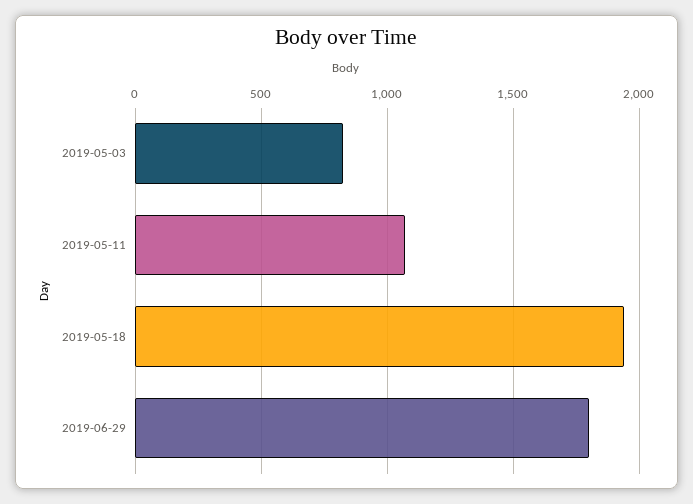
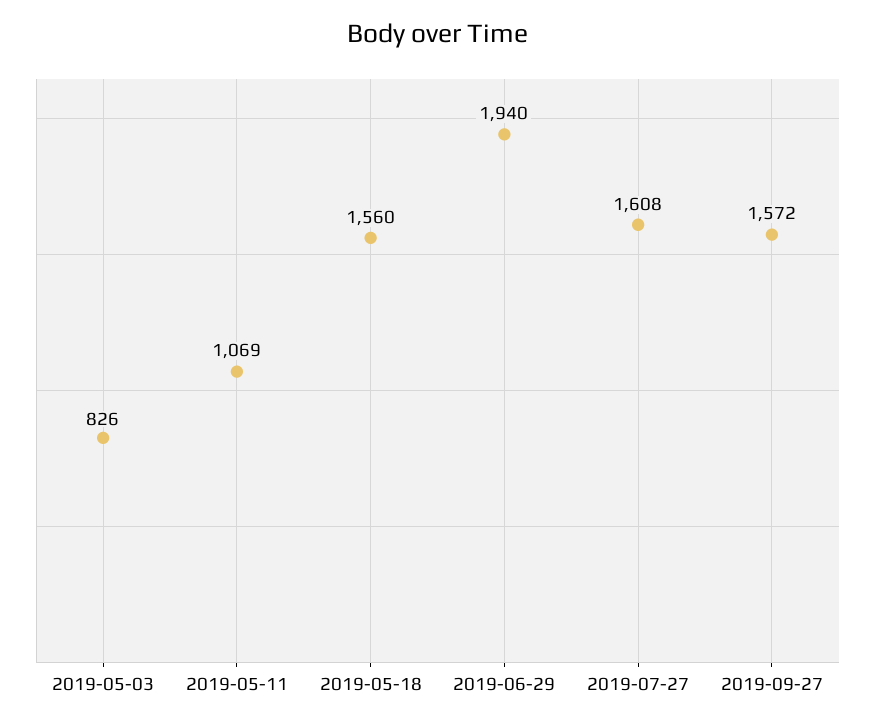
2019-05-18: 1950 -> 1560
2019-06-29: 1800 -> 1940
2019-07-27: none -> 1608
2019-09-27: none -> 1572

